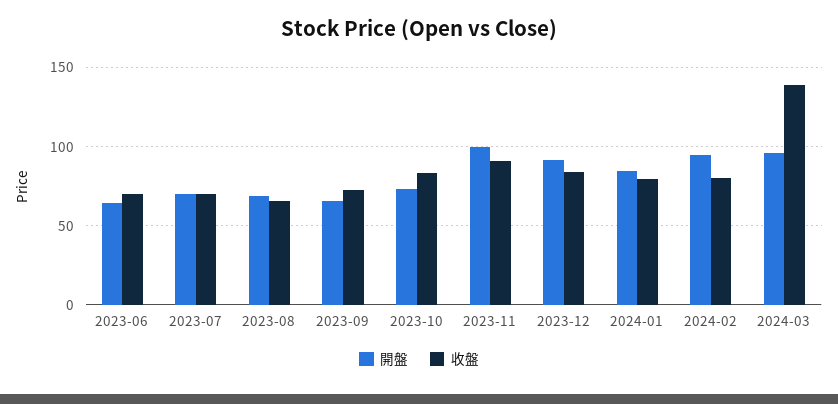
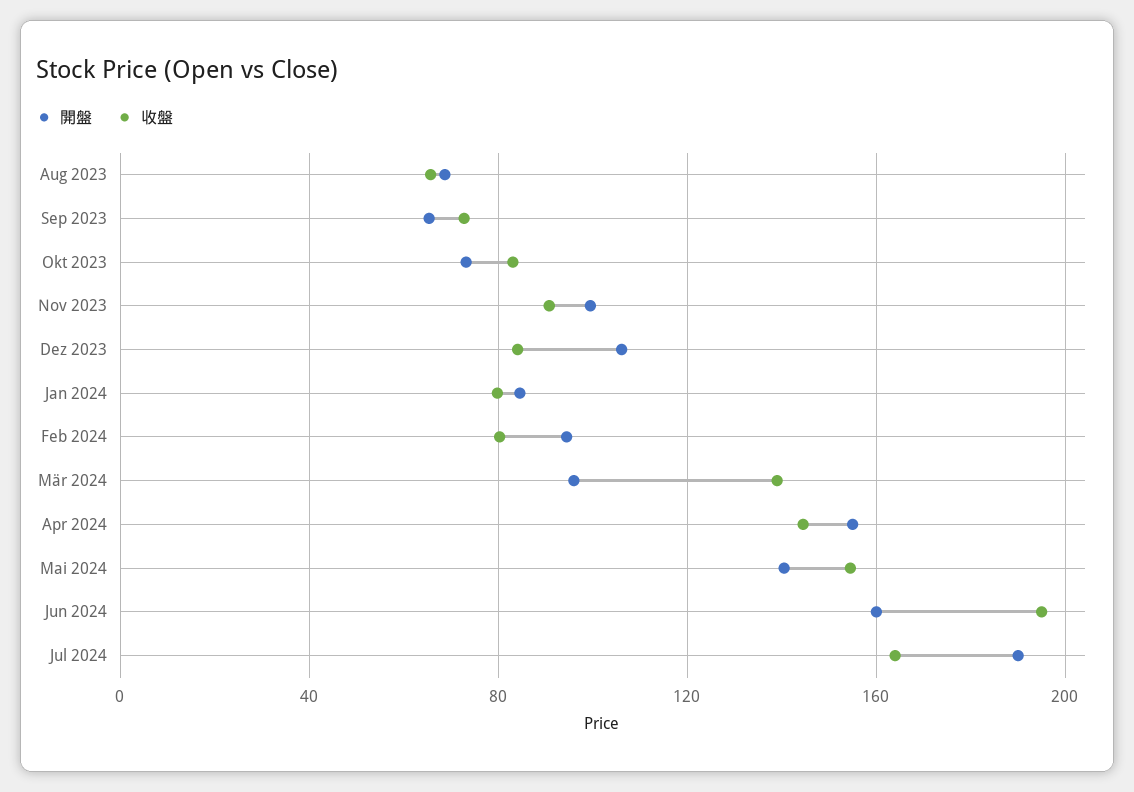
開盤, 2023-06: 65 -> none
收盤, 2023-06: 70 -> none
開盤, 2023-07: 70 -> none
收盤, 2023-07: 70 -> none
開盤, 2023-12: 90 -> 105
開盤, Apr 2024: none -> 155
收盤, Apr 2024: none -> 145
開盤, Mai 2024: none -> 140
收盤, Mai 2024: none -> 155
開盤, Jun 2024: none -> 160
收盤, Jun 2024: none -> 195
開盤, Jul 2024: none -> 190
收盤, Jul 2024: none -> 165

